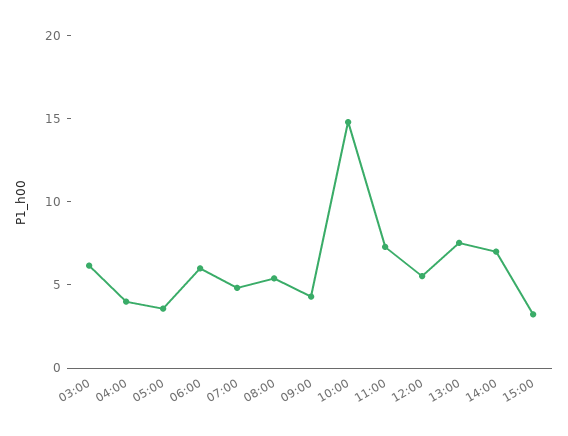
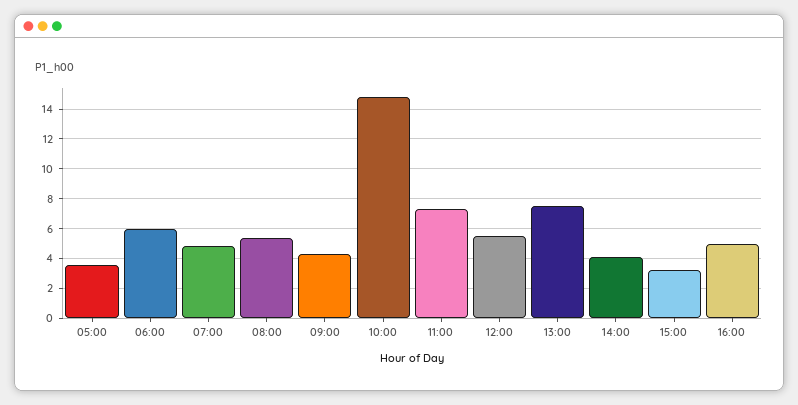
03:00: 6 -> none
04:00: 4 -> none
14:00: 7 -> 4
16:00: none -> 5

